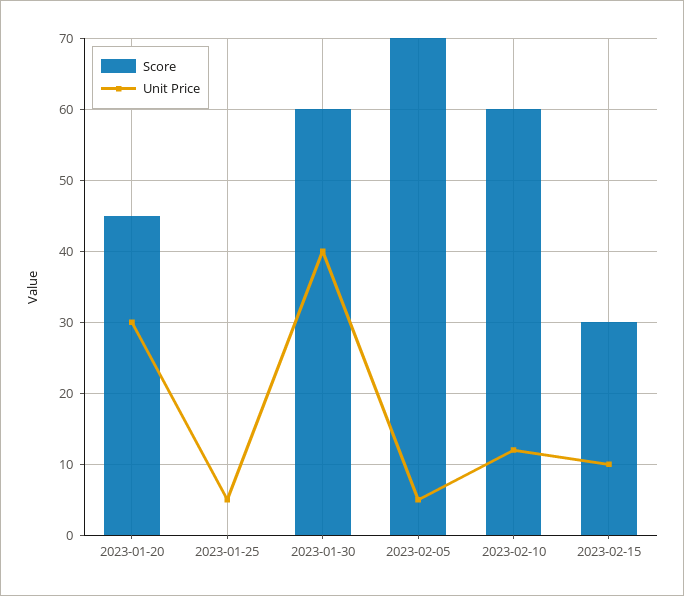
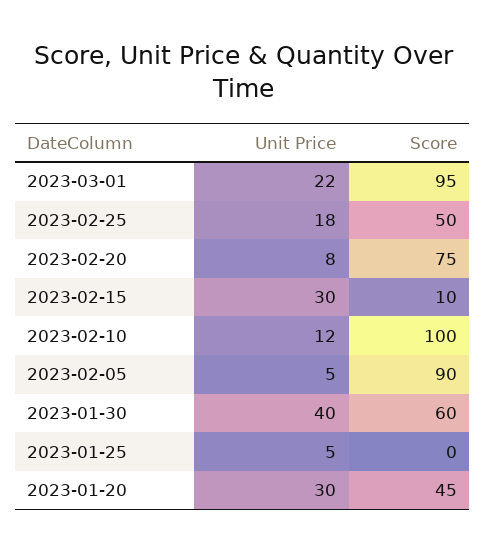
Score, 2023-02-05: 70 -> 90
Score, 2023-02-10: 60 -> 100
Score, 2023-02-15: 30 -> 10
Unit Price, 2023-02-15: 10 -> 30
Unit Price, 2023-03-01: none -> 22
Score, 2023-03-01: none -> 95
Unit Price, 2023-02-25: none -> 18
Score, 2023-02-25: none -> 50
Unit Price, 2023-02-20: none -> 8
Score, 2023-02-20: none -> 75

